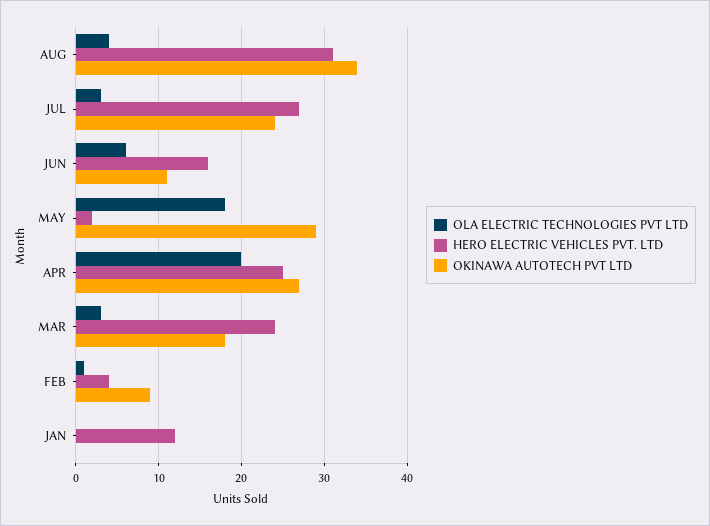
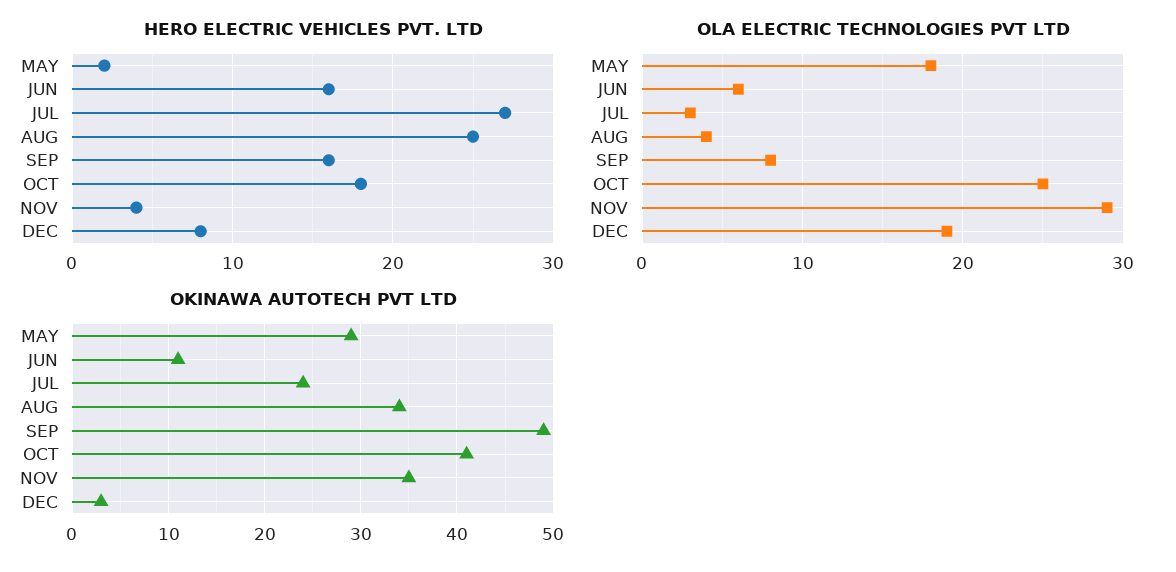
HERO ELECTRIC VEHICLES PVT. LTD, AUG: 31 -> 25
OLA ELECTRIC TECHNOLOGIES PVT LTD, APR: 20 -> none
HERO ELECTRIC VEHICLES PVT. LTD, APR: 25 -> none
OKINAWA AUTOTECH PVT LTD, APR: 27 -> none
OLA ELECTRIC TECHNOLOGIES PVT LTD, MAR: 3 -> none
HERO ELECTRIC VEHICLES PVT. LTD, MAR: 24 -> none
OKINAWA AUTOTECH PVT LTD, MAR: 18 -> none
OLA ELECTRIC TECHNOLOGIES PVT LTD, FEB: 1 -> none
HERO ELECTRIC VEHICLES PVT. LTD, FEB: 4 -> none
OKINAWA AUTOTECH PVT LTD, FEB: 9 -> none
OLA ELECTRIC TECHNOLOGIES PVT LTD, JAN: 0 -> none
HERO ELECTRIC VEHICLES PVT. LTD, JAN: 12 -> none
OKINAWA AUTOTECH PVT LTD, JAN: 0 -> none
HERO ELECTRIC VEHICLES PVT. LTD, SEP: none -> 16
HERO ELECTRIC VEHICLES PVT. LTD, OCT: none -> 18
HERO ELECTRIC VEHICLES PVT. LTD, NOV: none -> 4
HERO ELECTRIC VEHICLES PVT. LTD, DEC: none -> 8
OLA ELECTRIC TECHNOLOGIES PVT LTD, SEP: none -> 8
OLA ELECTRIC TECHNOLOGIES PVT LTD, OCT: none -> 25
OLA ELECTRIC TECHNOLOGIES PVT LTD, NOV: none -> 29
OLA ELECTRIC TECHNOLOGIES PVT LTD, DEC: none -> 19
OKINAWA AUTOTECH PVT LTD, SEP: none -> 49
OKINAWA AUTOTECH PVT LTD, OCT: none -> 41
OKINAWA AUTOTECH PVT LTD, NOV: none -> 35
OKINAWA AUTOTECH PVT LTD, DEC: none -> 3

